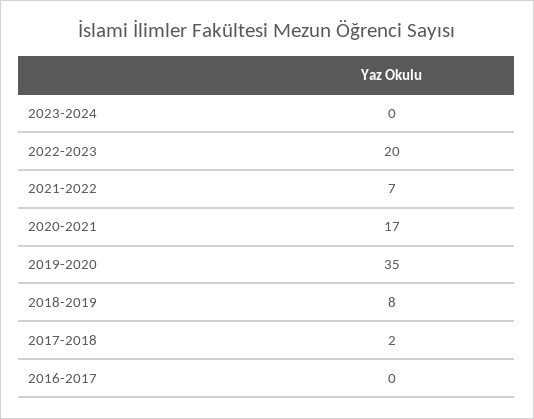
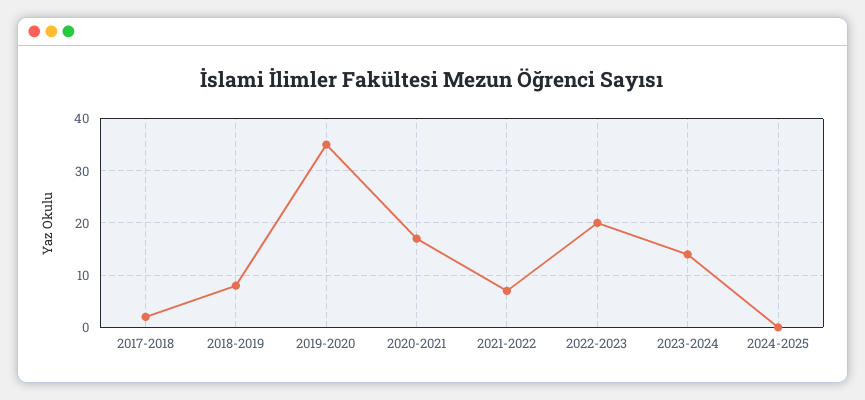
2023-2024: 0 -> 15
2016-2017: 0 -> none
2024-2025: none -> 0

